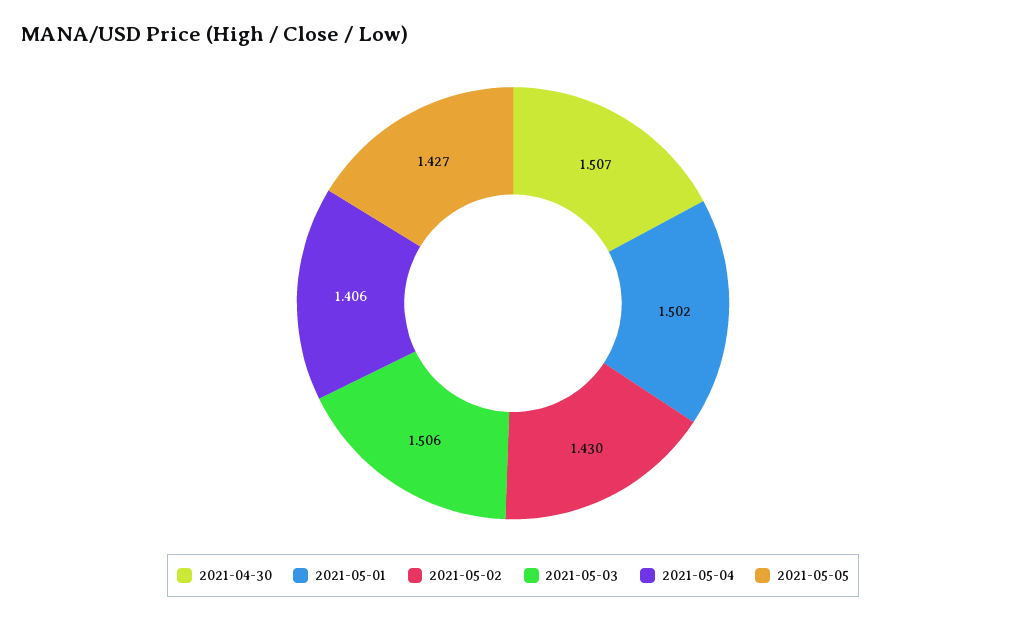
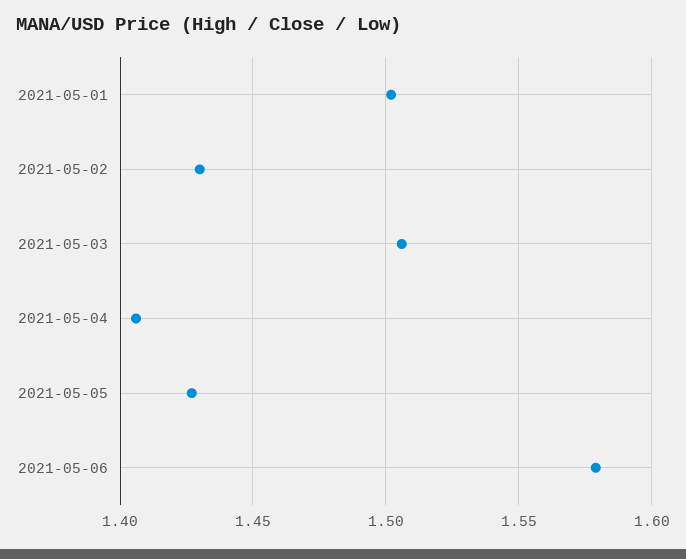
2021-04-30: 1.507 -> none
2021-05-06: none -> 1.58

